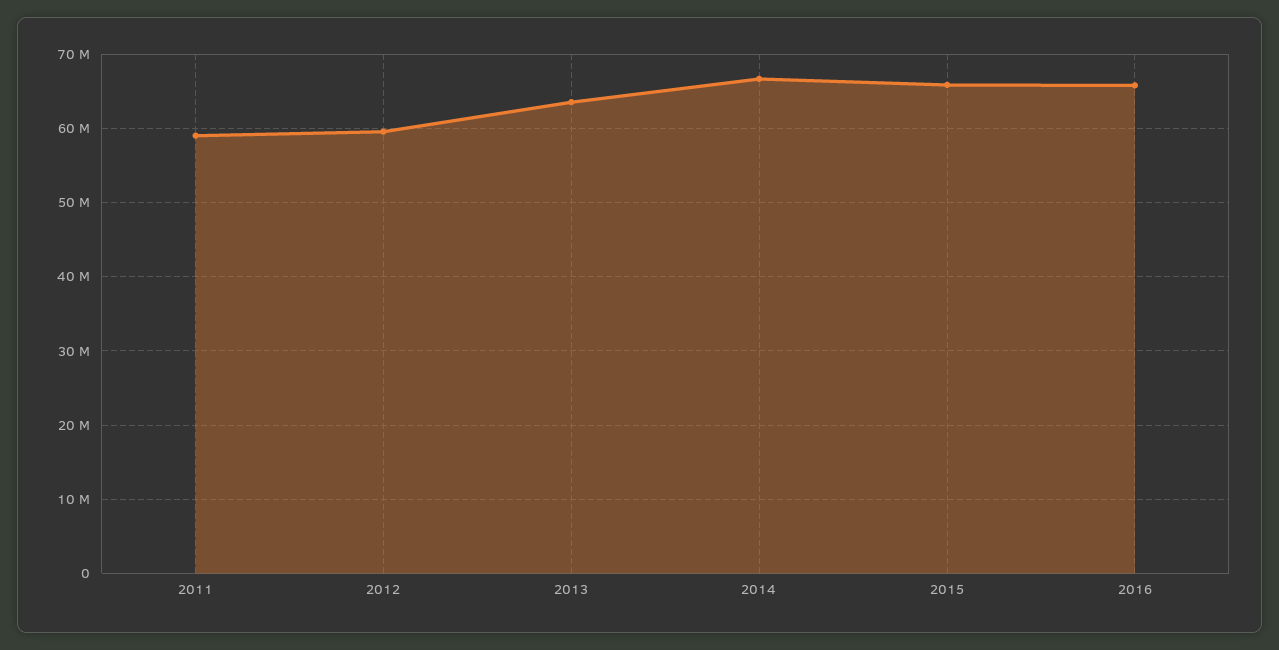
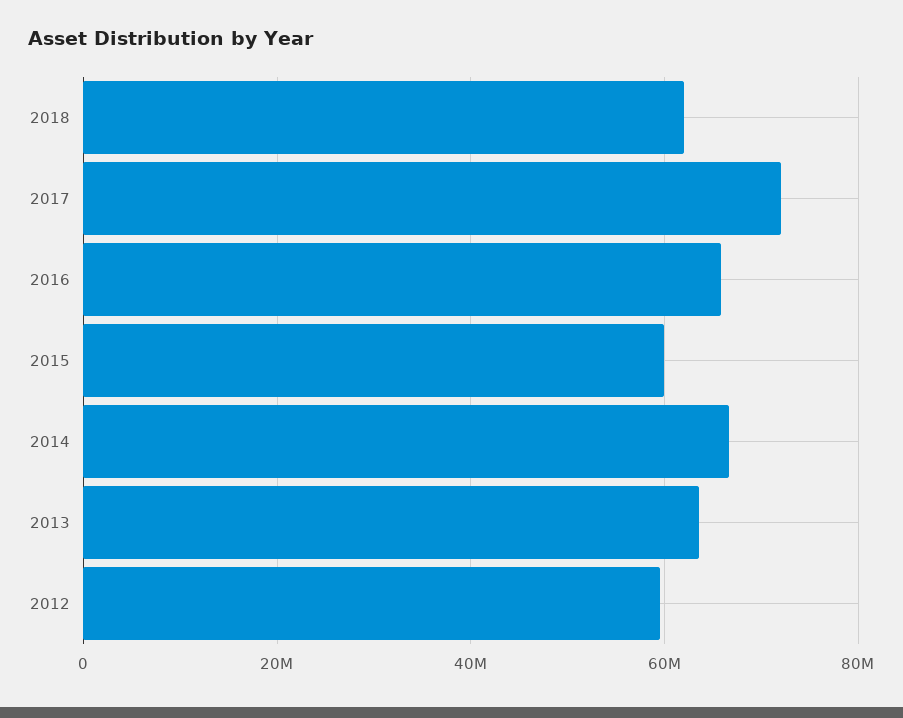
2011: 59000000 -> none
2015: 66000000 -> 60000000
2018: none -> 62000000
2017: none -> 72000000

